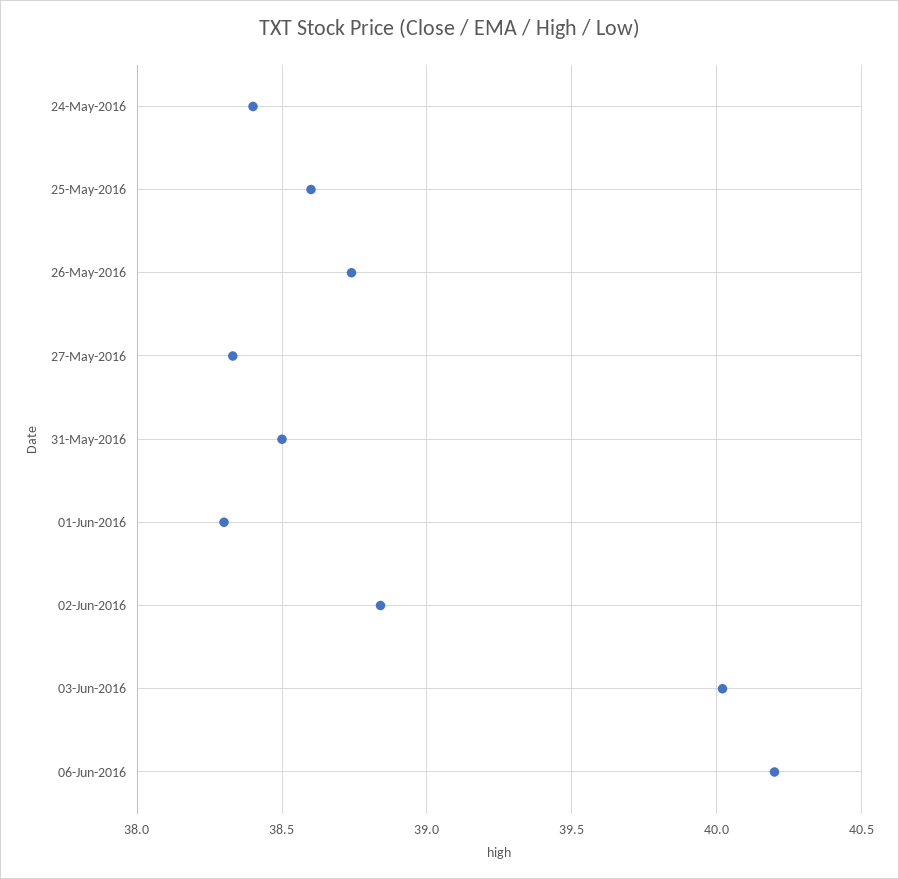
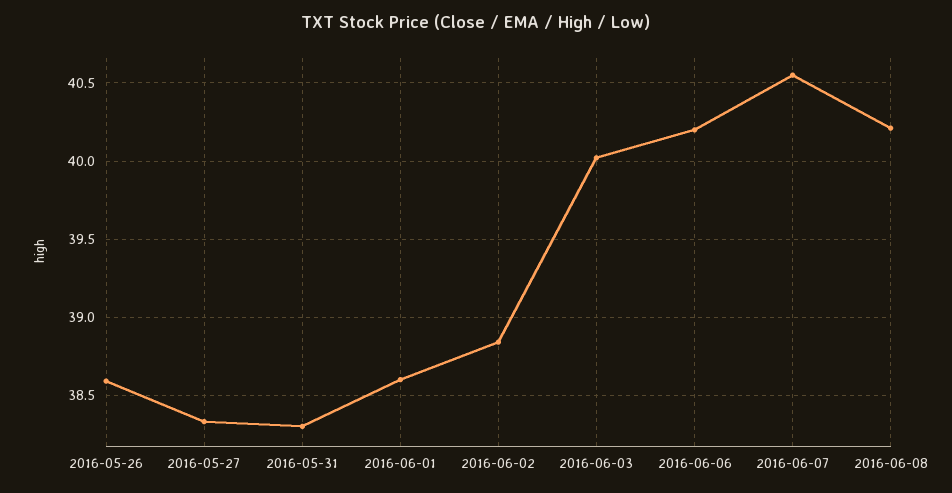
24-May-2016: 38.4 -> none
25-May-2016: 38.6 -> none
26-May-2016: 38.75 -> 38.6
31-May-2016: 38.5 -> 38.3
01-Jun-2016: 38.3 -> 38.6
2016-06-07: none -> 40.55
2016-06-08: none -> 40.2

